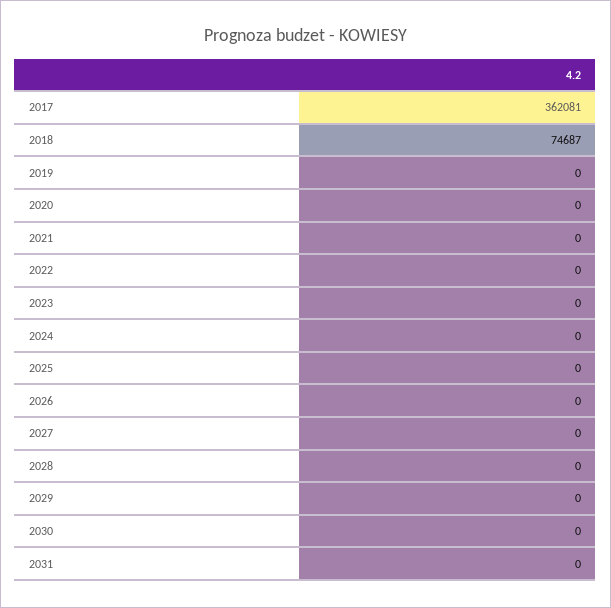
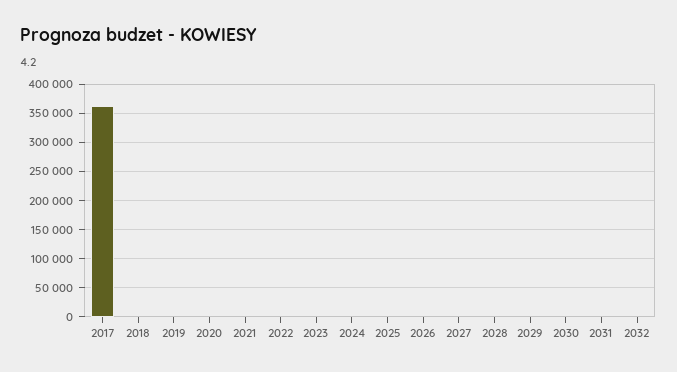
2018: 74687 -> 0
2032: none -> 0

